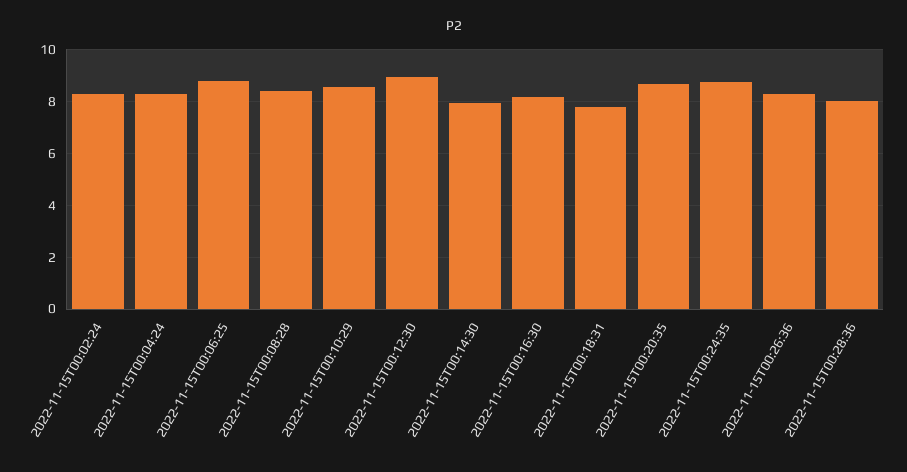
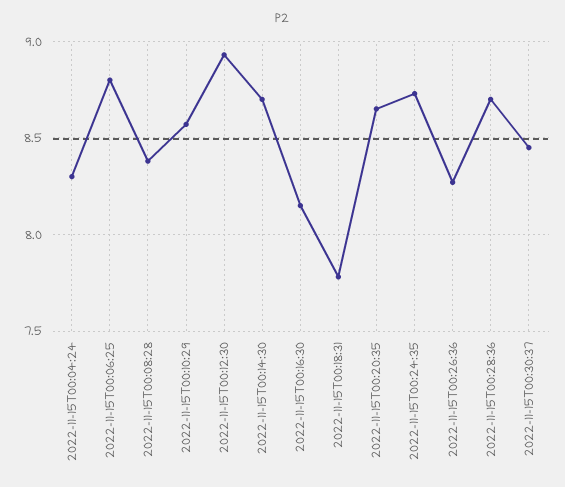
2022-11-15T00:02:24: 8.25 -> none
2022-11-15T00:14:30: 8 -> 8.7
2022-11-15T00:28:36: 8 -> 8.7
2022-11-15T00:30:37: none -> 8.45

